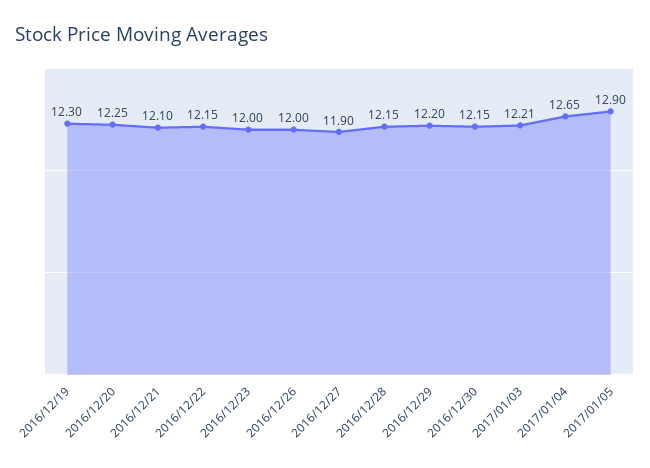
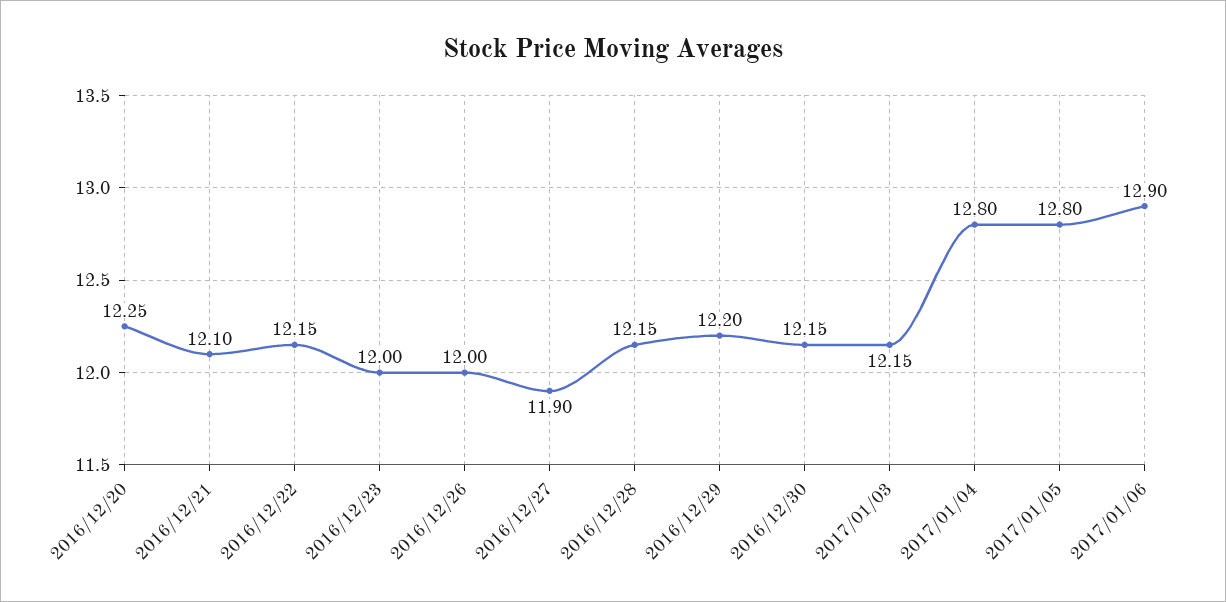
2016/12/19: 12.3 -> none
2017/01/03: 12.21 -> 12.15
2017/01/04: 12.65 -> 12.8
2017/01/05: 12.9 -> 12.8
2017/01/06: none -> 12.9

